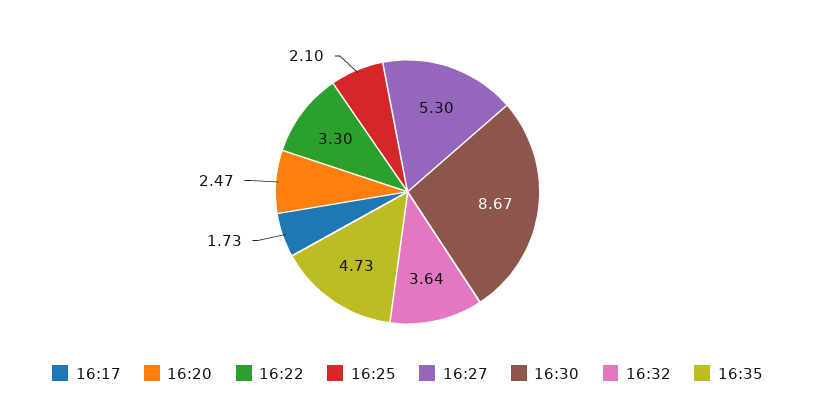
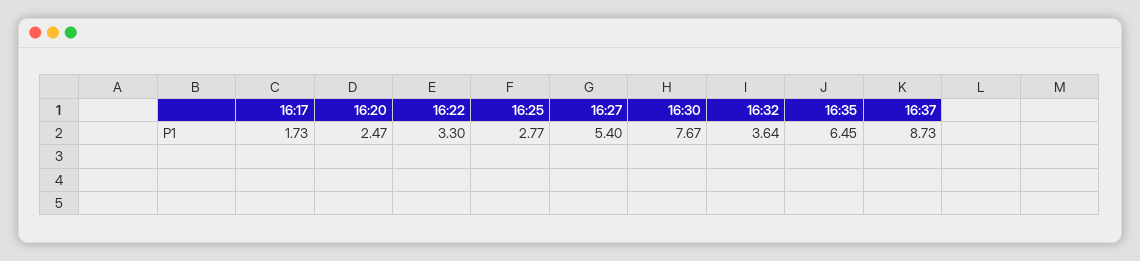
16:25: 2.1 -> 2.77
16:27: 5.3 -> 5.4
16:30: 8.67 -> 7.67
16:35: 4.73 -> 6.45
16:37: none -> 8.73

